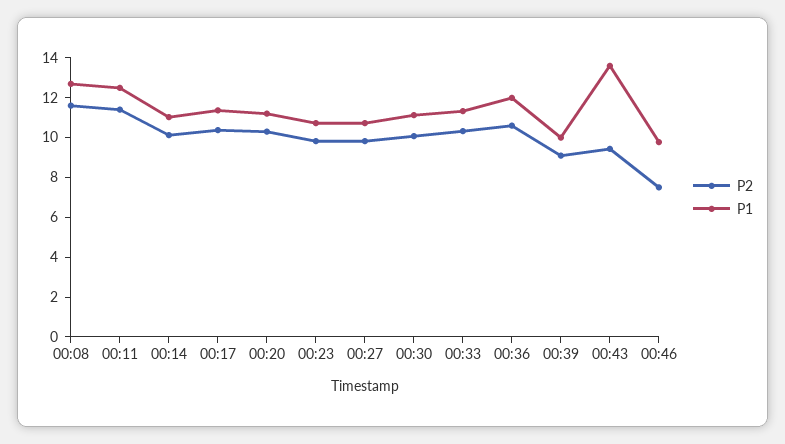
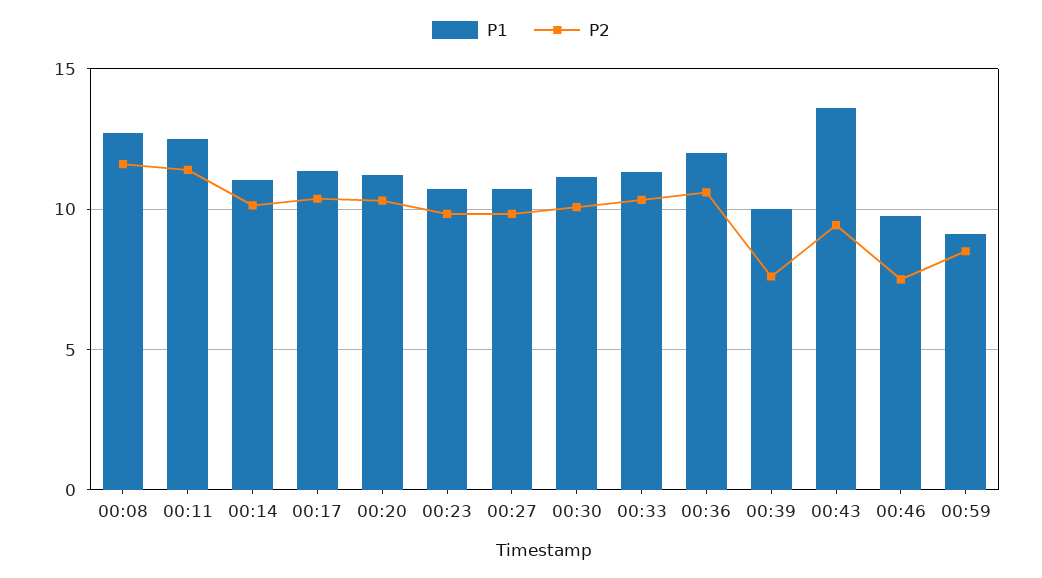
P2, 00:39: 9 -> 7.5
P1, 00:59: none -> 9
P2, 00:59: none -> 8.5

